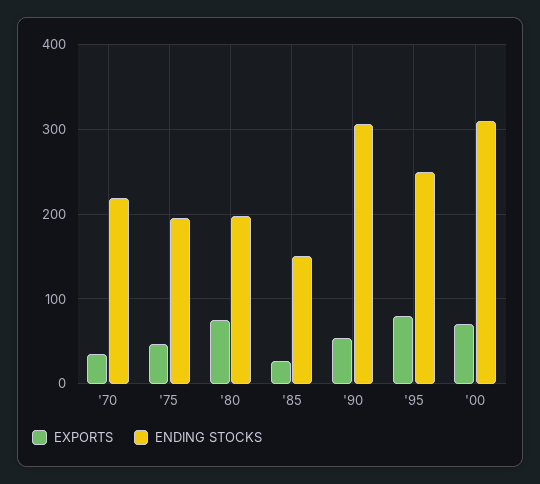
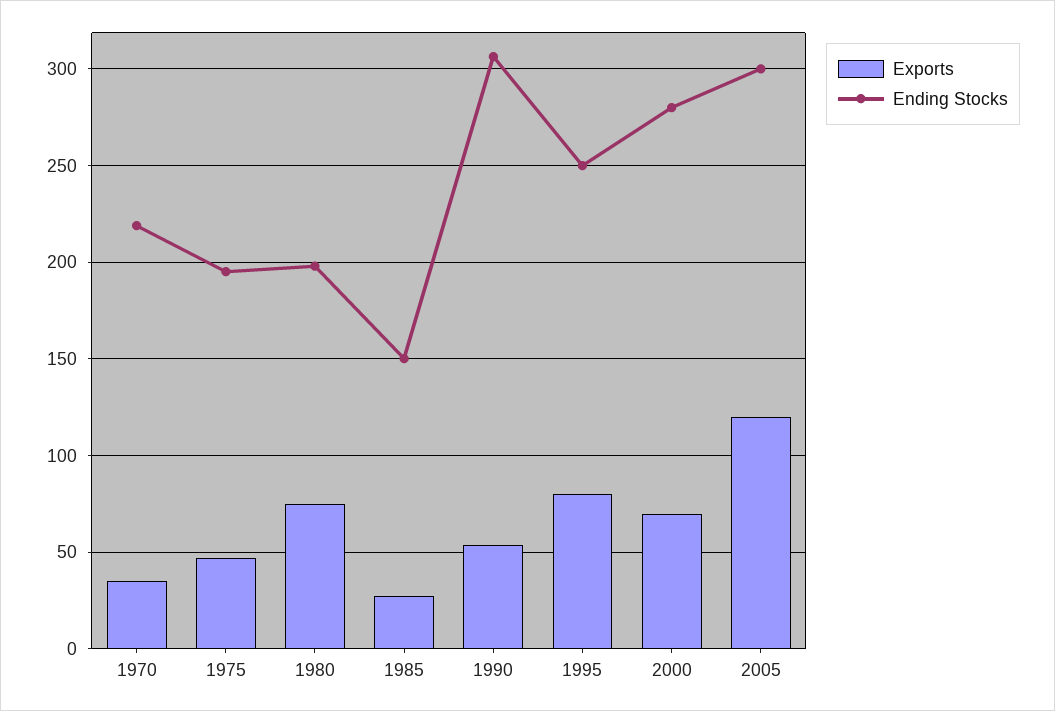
ENDING STOCKS, '00: 310 -> 280
EXPORTS, 2005: none -> 120
ENDING STOCKS, 2005: none -> 300

